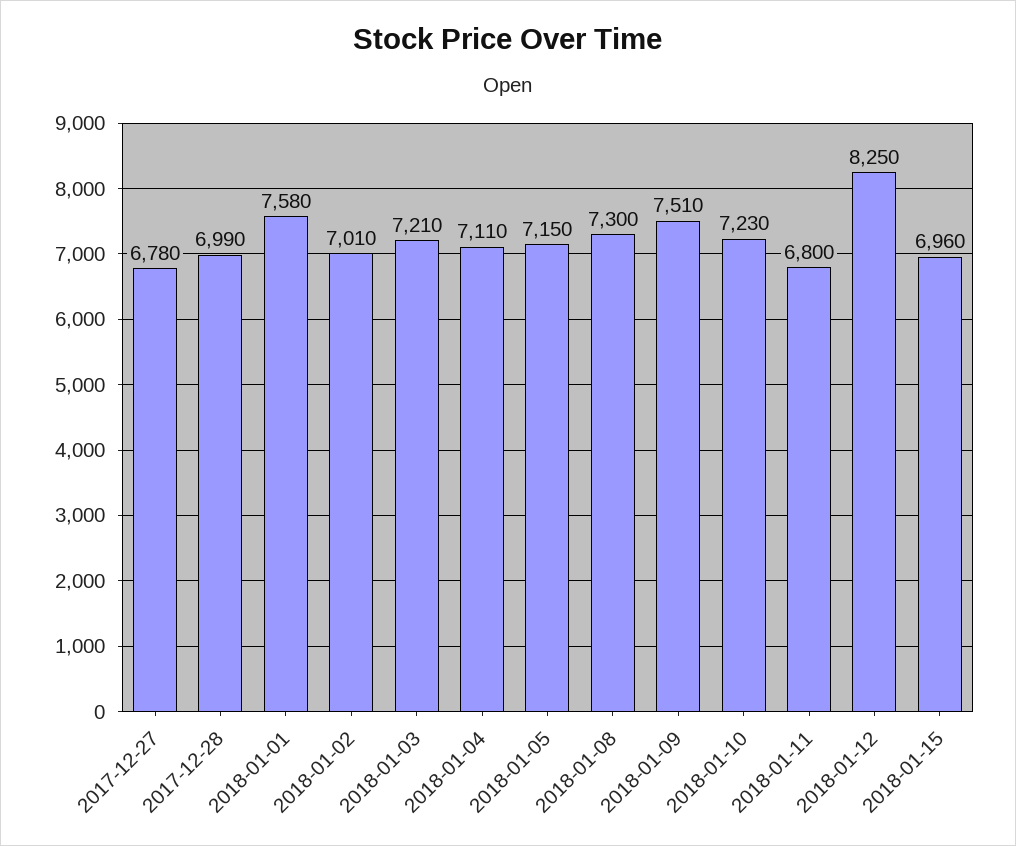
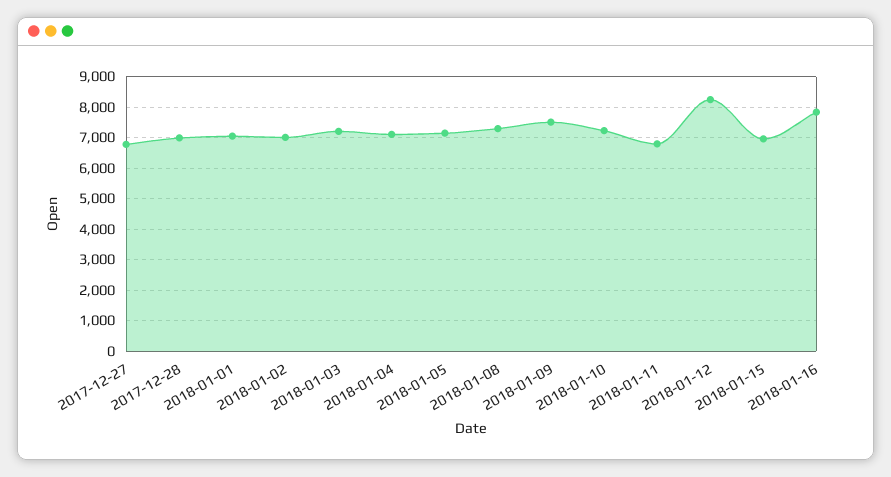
2018-01-01: 7580 -> 7000
2018-01-16: none -> 7800

